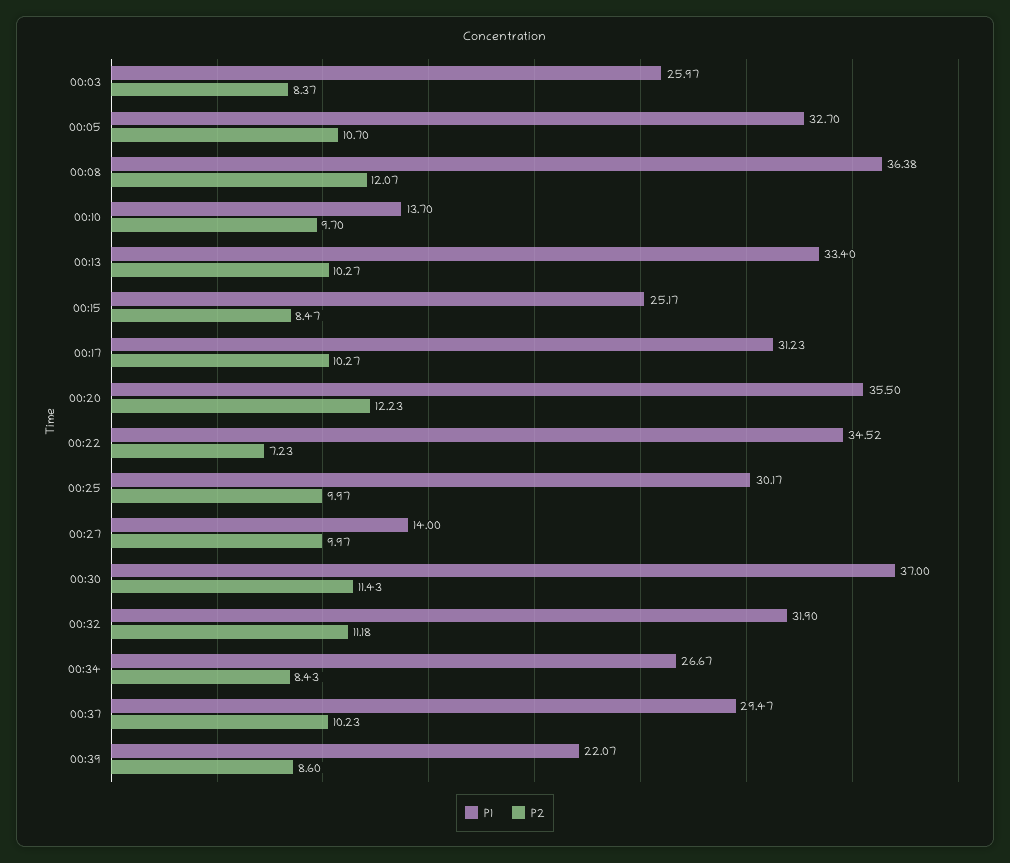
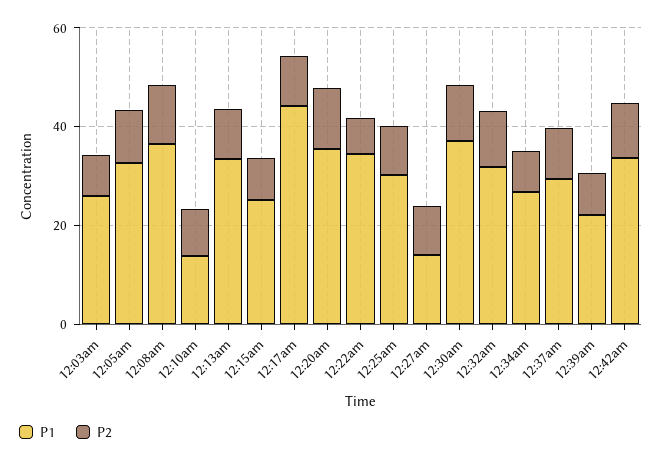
P1, 00:17: 31.23 -> 45
P1, 12:42am: none -> 35
P2, 12:42am: none -> 10

